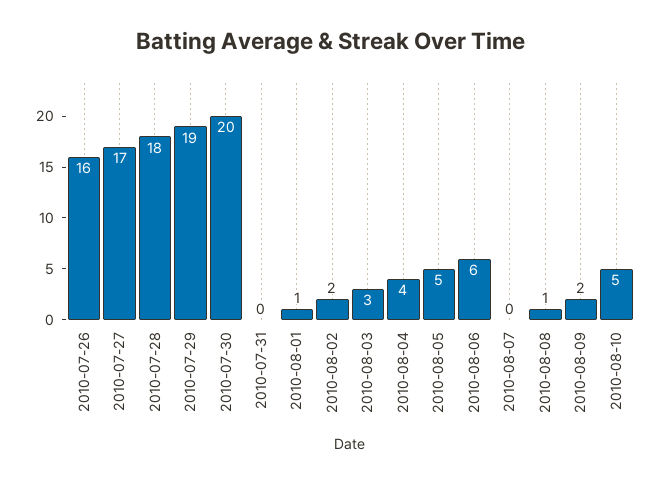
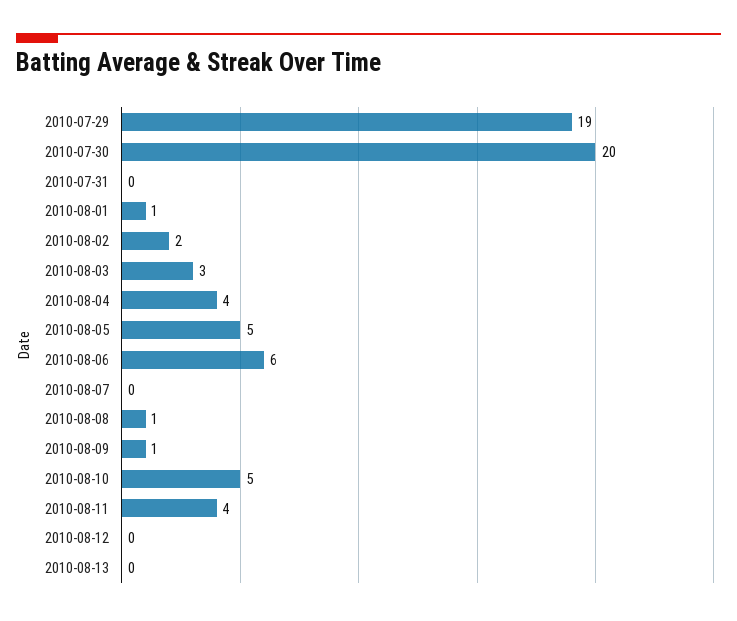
2010-07-26: 16 -> none
2010-07-27: 17 -> none
2010-07-28: 18 -> none
2010-08-09: 2 -> 1
2010-08-11: none -> 4
2010-08-12: none -> 0
2010-08-13: none -> 0

